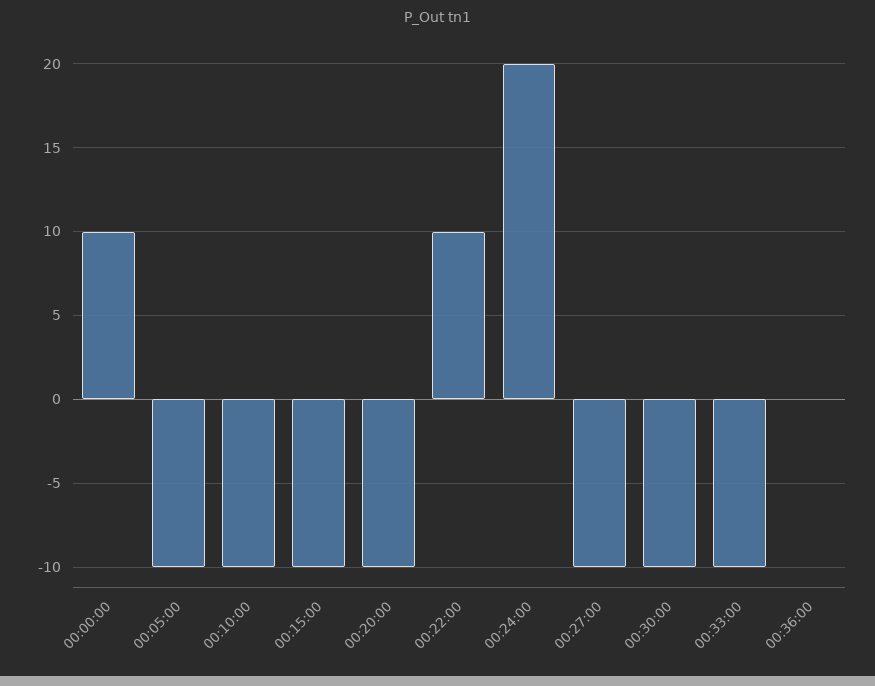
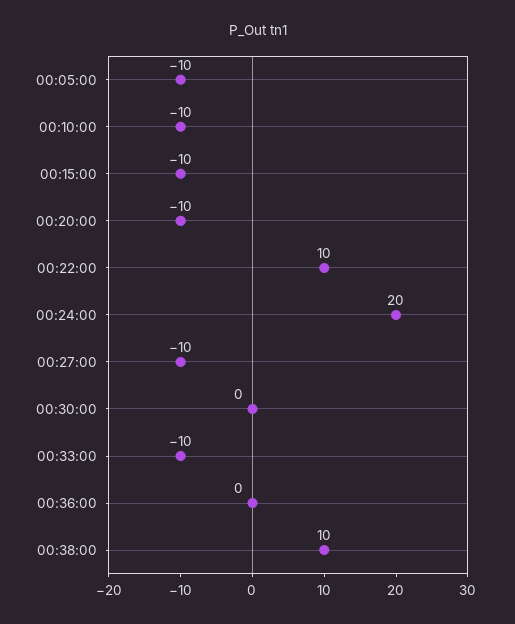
00:00:00: 10 -> none
00:30:00: -10 -> 0
00:38:00: none -> 10

